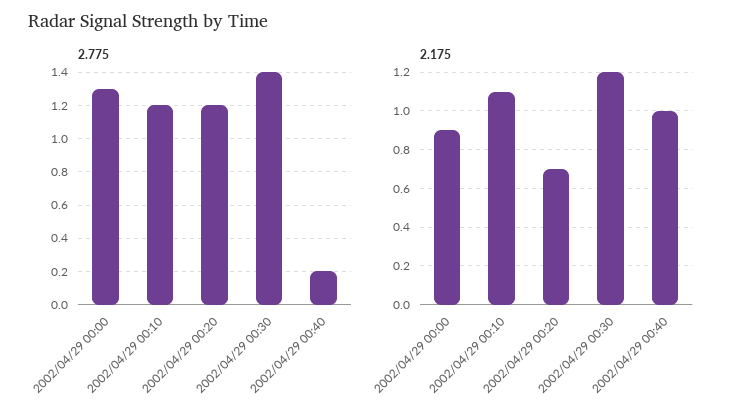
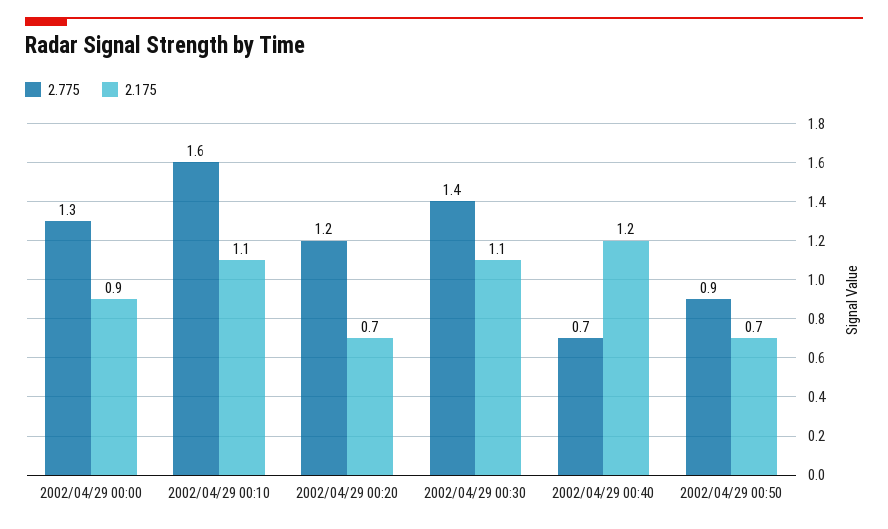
2.775, 2002/04/29 00:10: 1.2 -> 1.6
2.775, 2002/04/29 00:40: 0.2 -> 0.7
2.175, 2002/04/29 00:30: 1.2 -> 1.1
2.175, 2002/04/29 00:40: 1 -> 1.2
2.775, 2002/04/29 00:50: none -> 0.9
2.175, 2002/04/29 00:50: none -> 0.7

